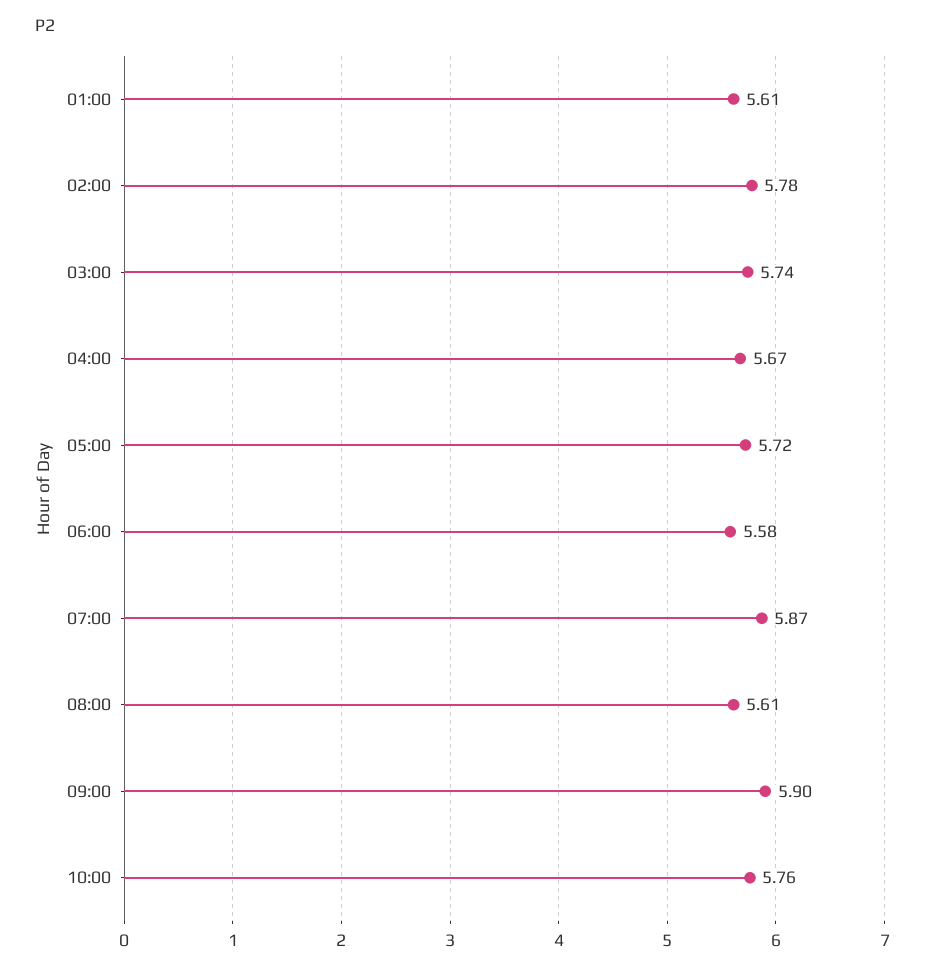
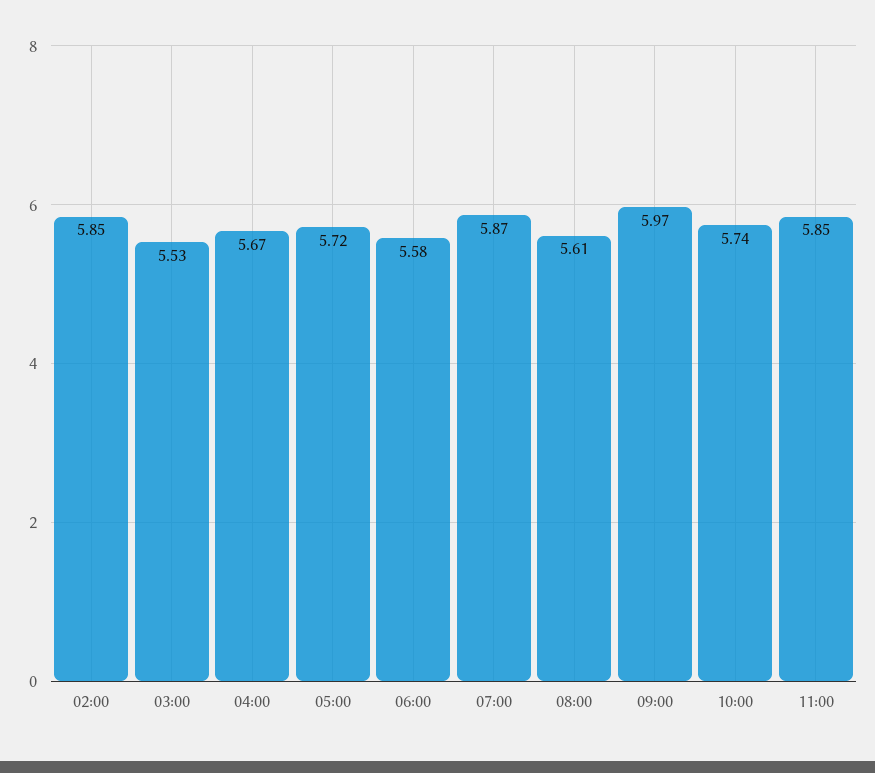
01:00: 5.61 -> none
02:00: 5.78 -> 5.85
03:00: 5.74 -> 5.53
09:00: 5.9 -> 5.97
10:00: 5.76 -> 5.74
11:00: none -> 5.85

